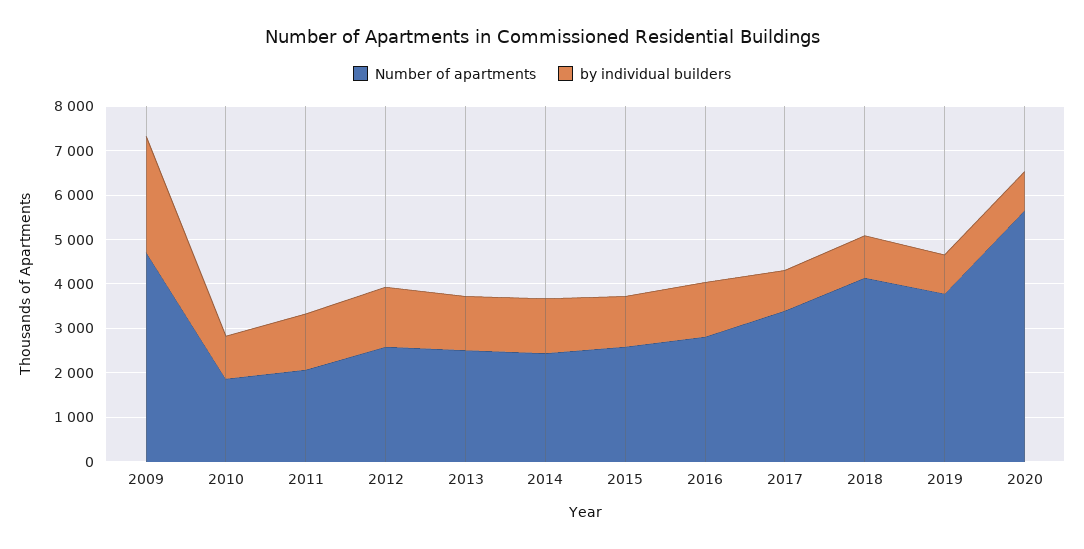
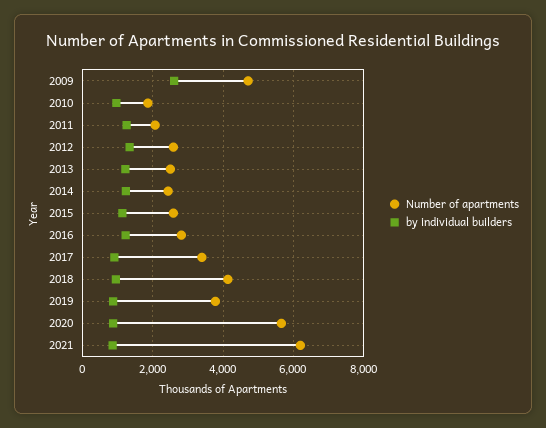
Number of apartments, 2021: none -> 6200
by individual builders, 2021: none -> 800

